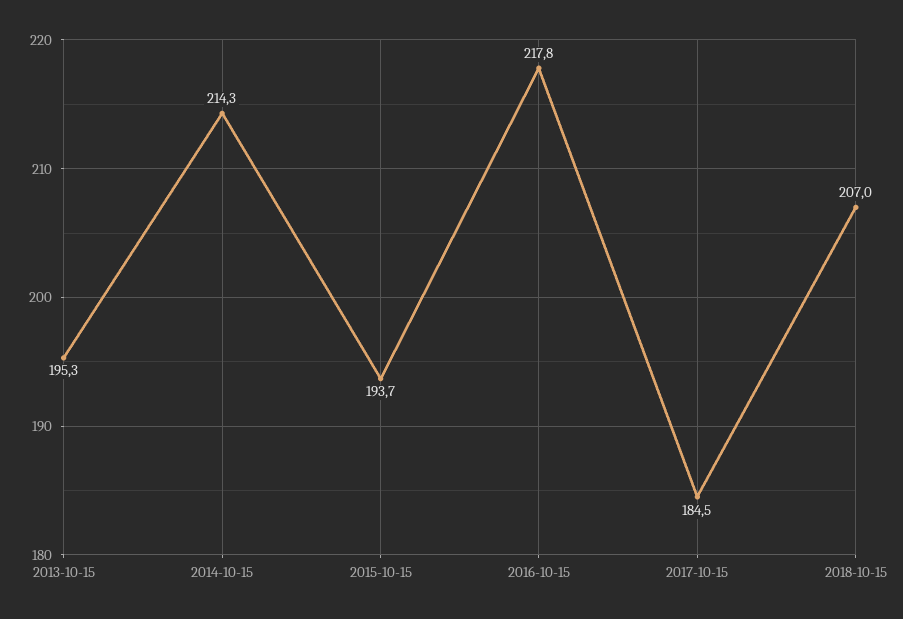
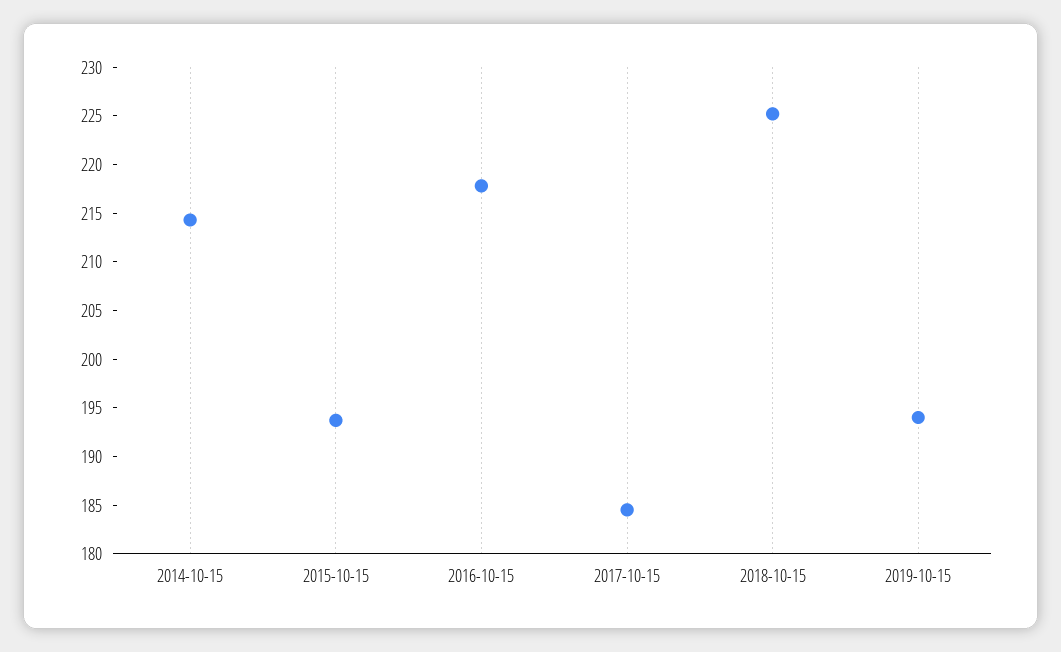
2013-10-15: 195.3 -> none
2018-10-15: 207 -> 225
2019-10-15: none -> 194

